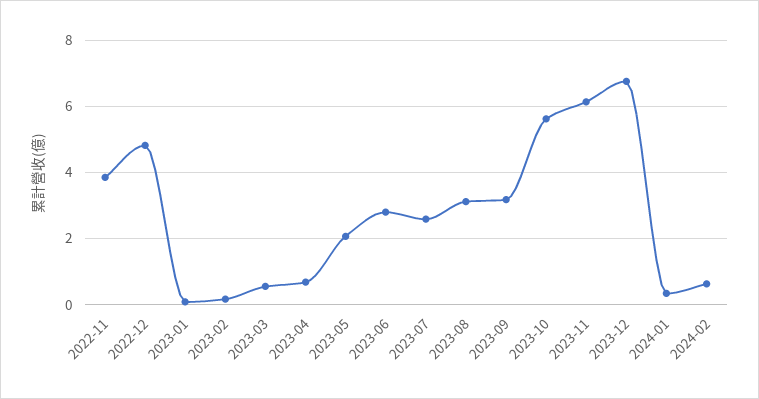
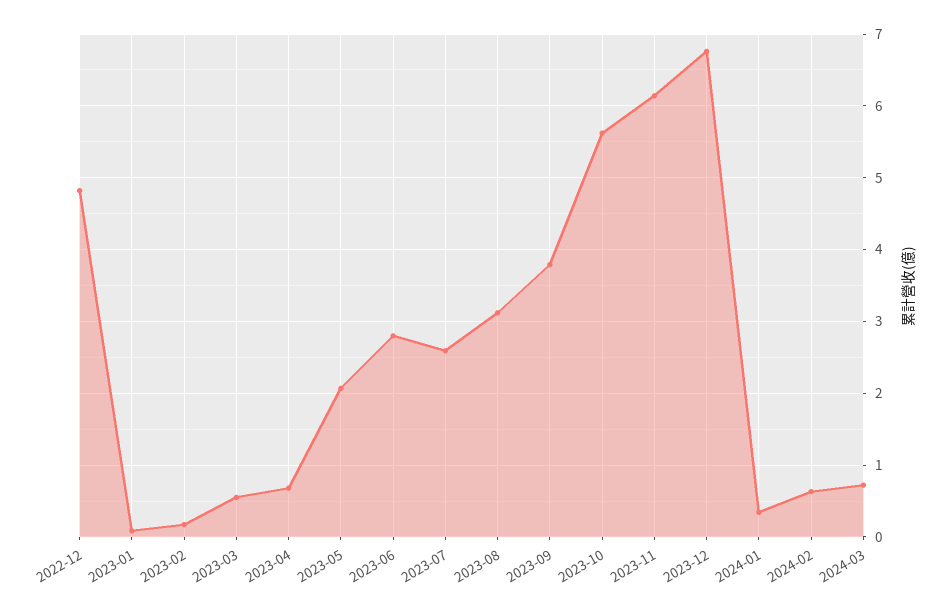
2022-11: 3.8 -> none
2023-09: 3.2 -> 3.8
2024-03: none -> 0.7

